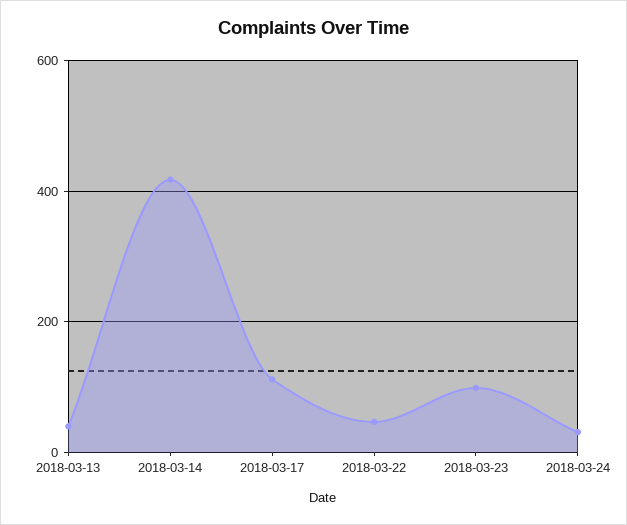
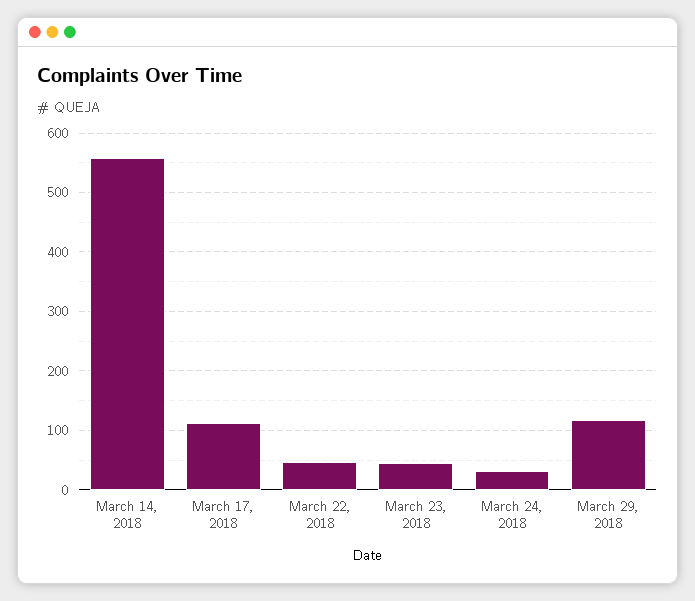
2018-03-13: 40 -> none
2018-03-14: 420 -> 560
2018-03-23: 100 -> 40
March 29, 2018: none -> 120

